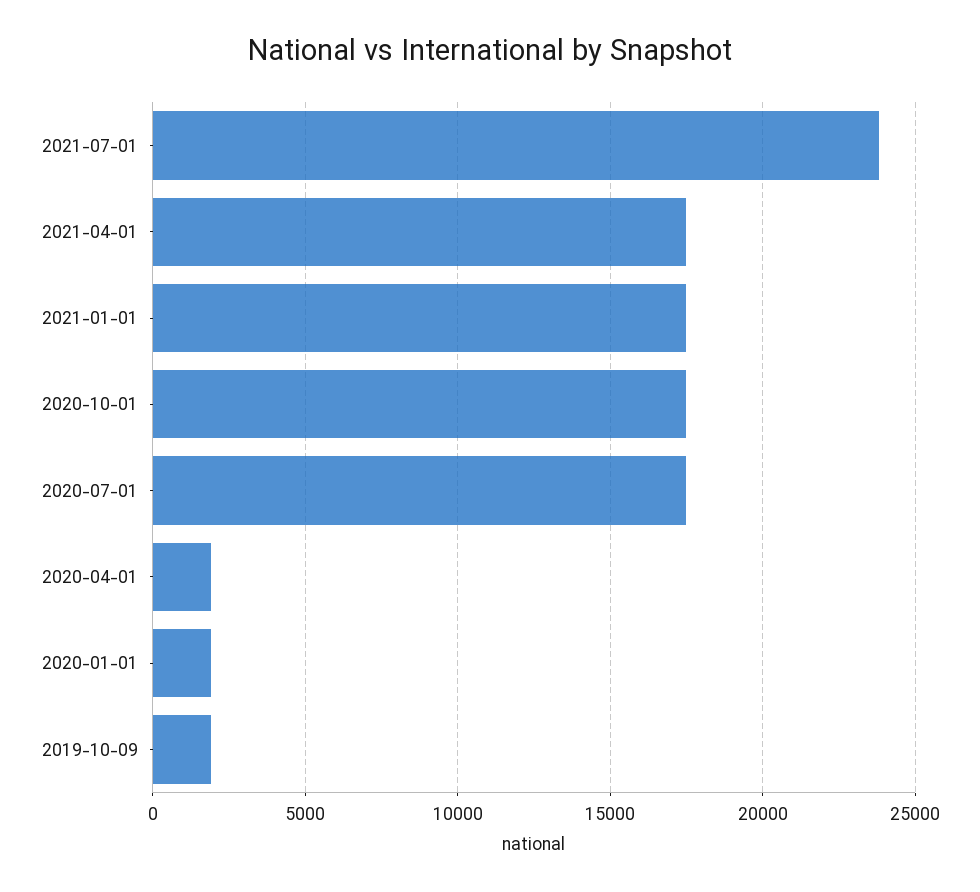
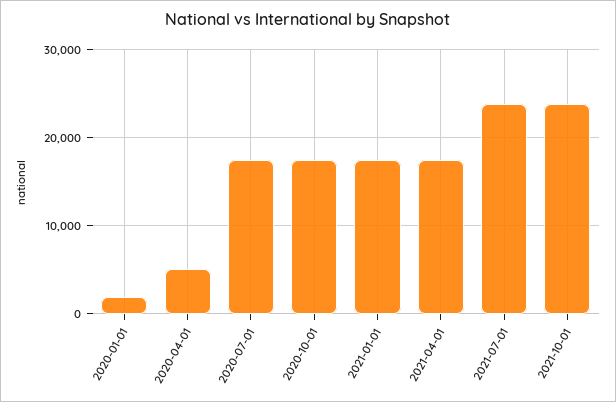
2020-04-01: 2000 -> 5000
2019-10-09: 2000 -> none
2021-10-01: none -> 24000

